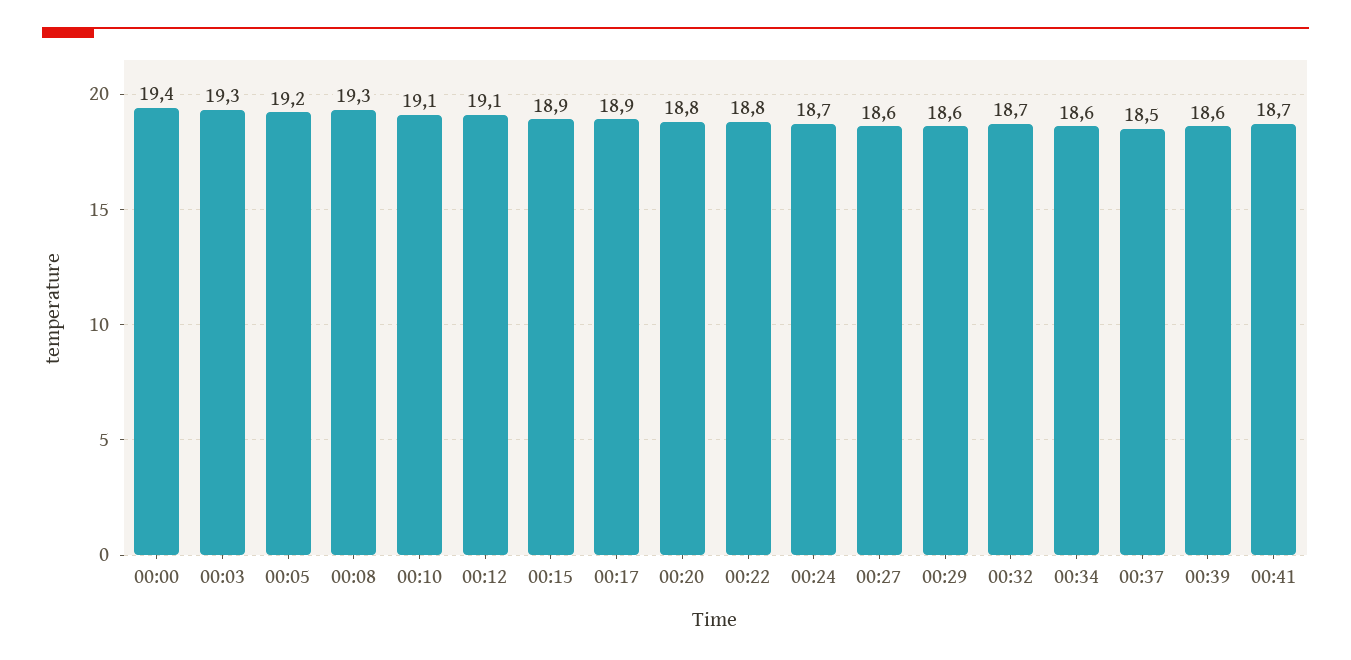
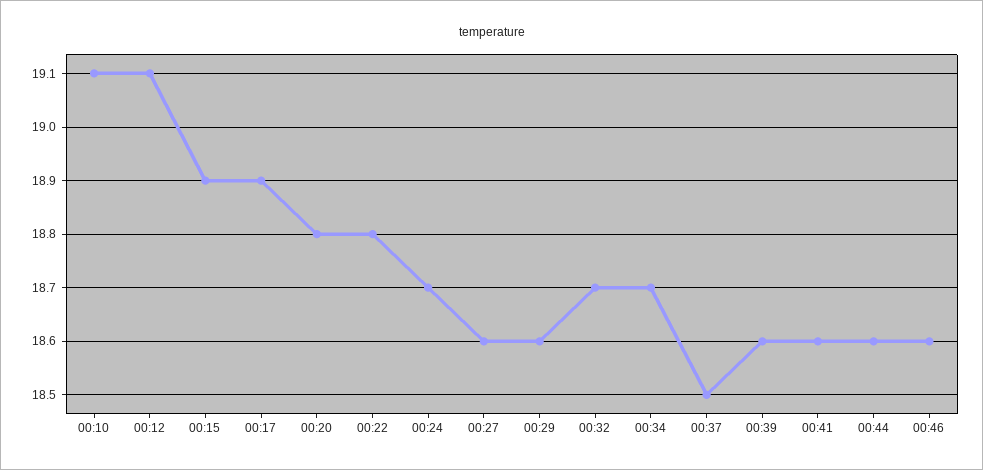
00:00: 19.4 -> none
00:03: 19.3 -> none
00:05: 19.2 -> none
00:08: 19.3 -> none
00:34: 18.6 -> 18.7
00:41: 18.7 -> 18.6
00:44: none -> 18.6
00:46: none -> 18.6

